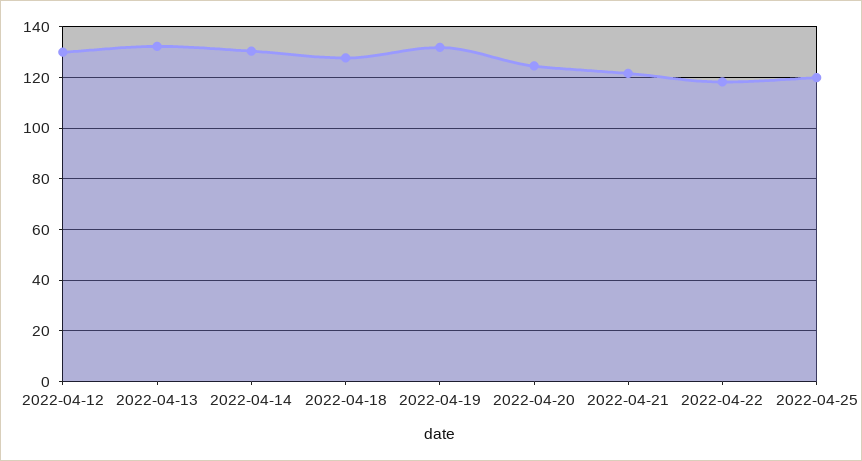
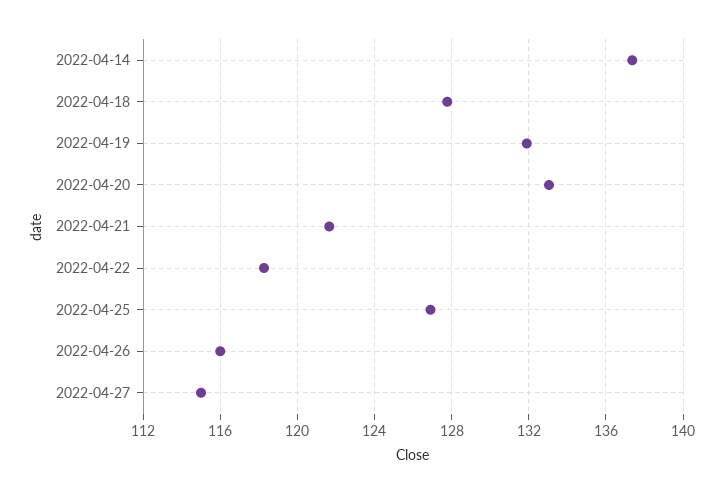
2022-04-12: 130 -> none
2022-04-13: 132.5 -> none
2022-04-14: 130 -> 137.5
2022-04-20: 125 -> 133
2022-04-25: 120 -> 127
2022-04-26: none -> 116
2022-04-27: none -> 115

